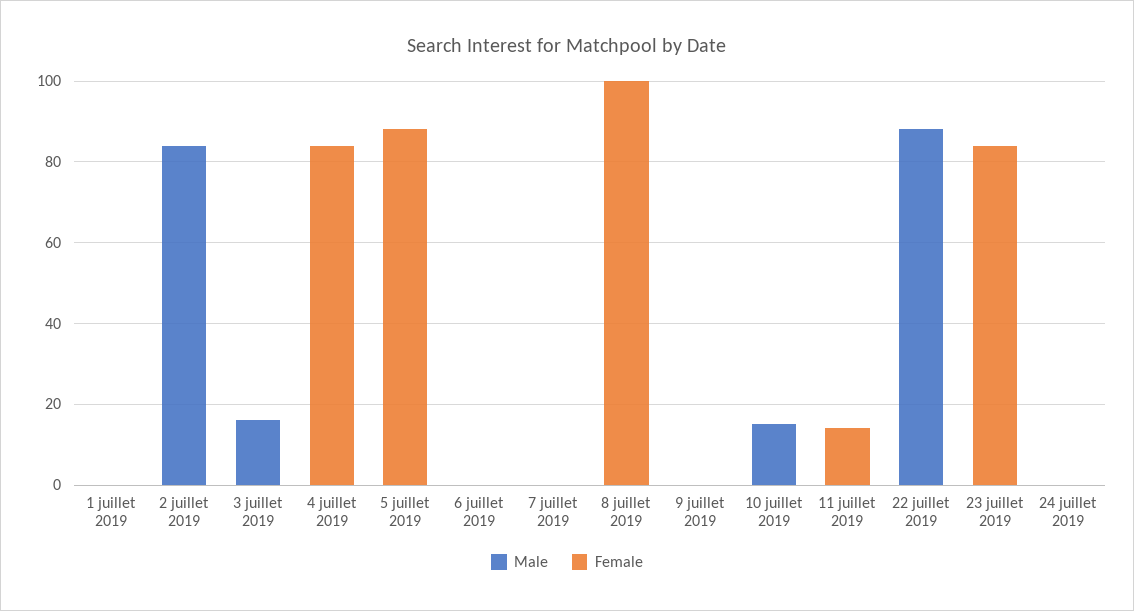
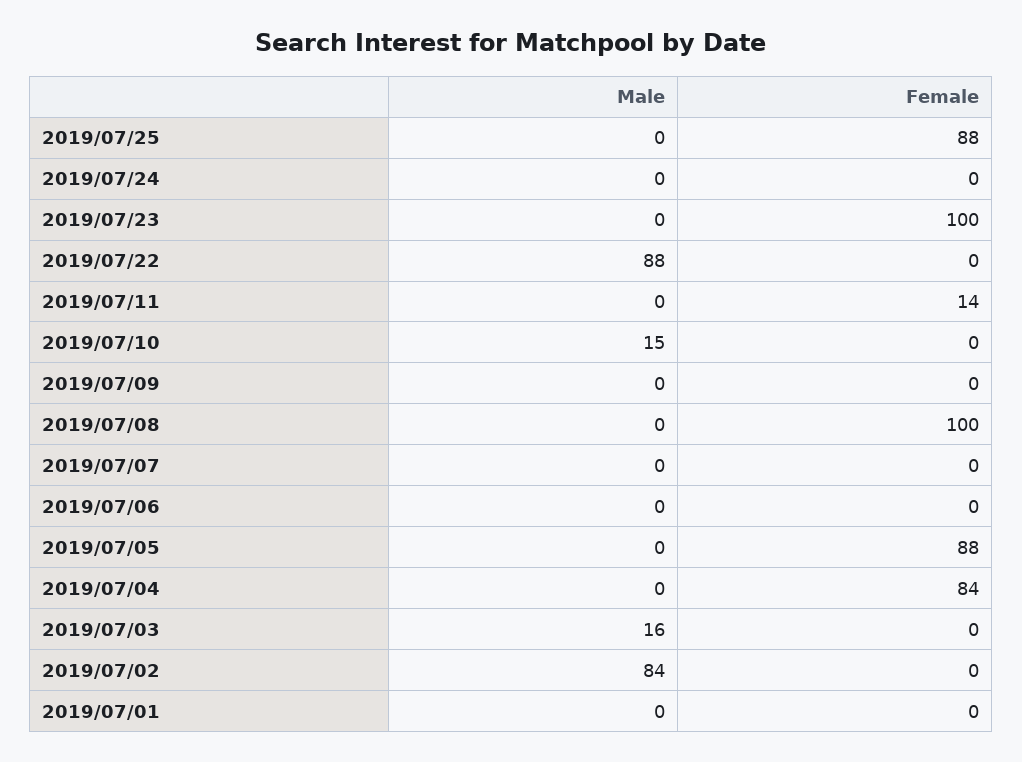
Female, 23 juillet 2019: 85 -> 100
Male, 2019/07/25: none -> 0
Female, 2019/07/25: none -> 88

